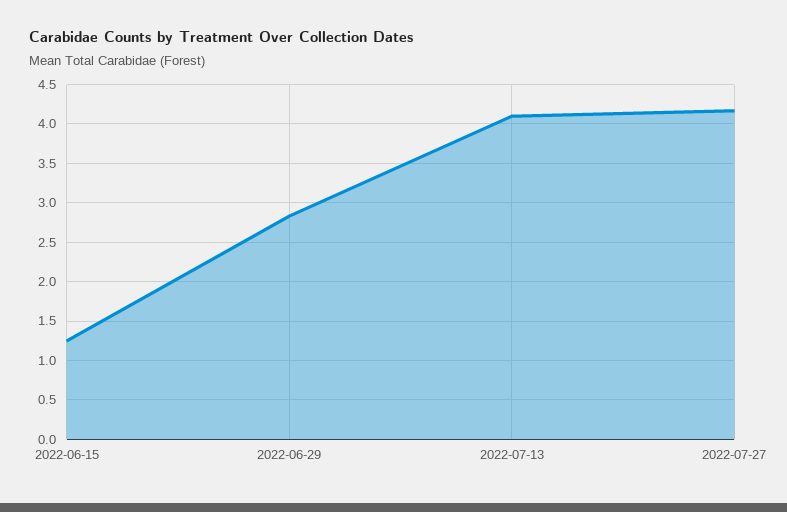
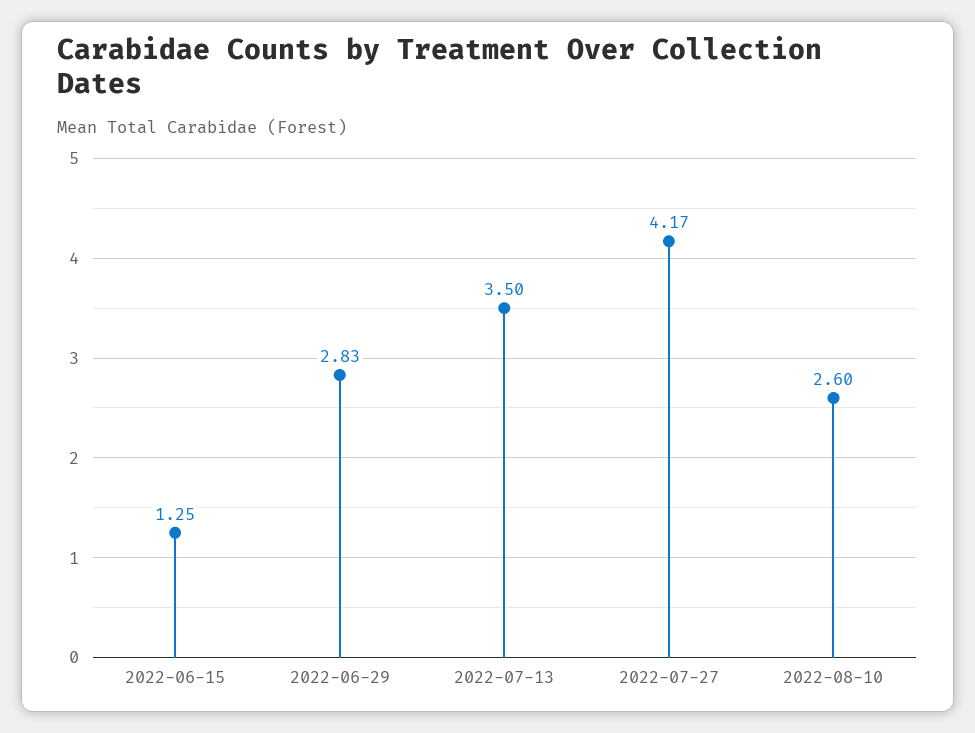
2022-07-13: 4.1 -> 3.5
2022-08-10: none -> 2.6

